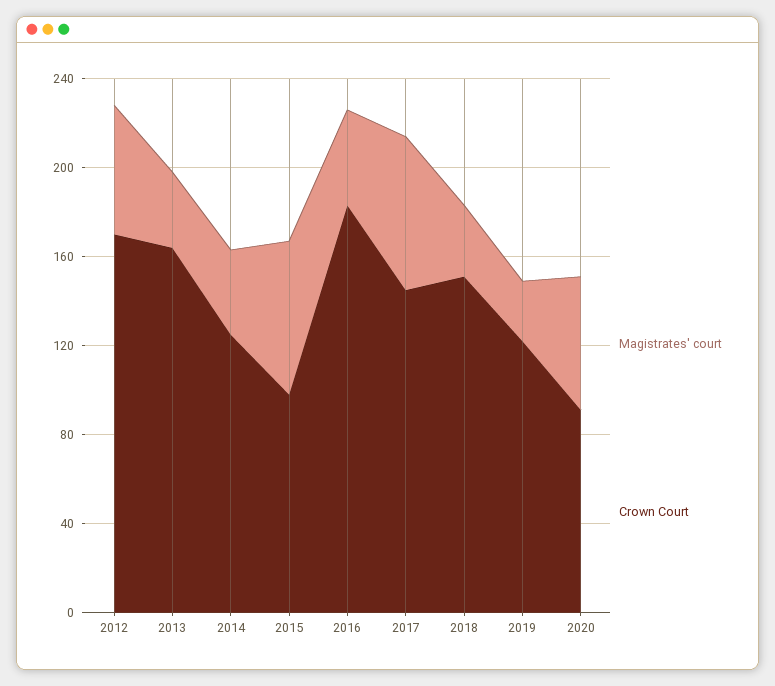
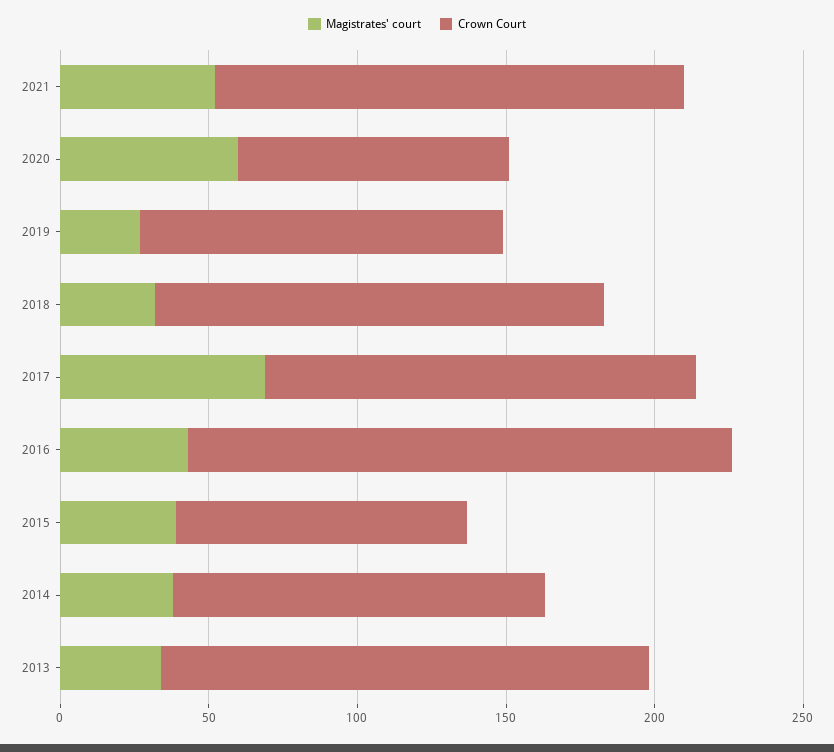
Magistrates' court, 2012: 60 -> none
Crown Court, 2012: 170 -> none
Magistrates' court, 2015: 70 -> 40
Magistrates' court, 2021: none -> 50
Crown Court, 2021: none -> 160

